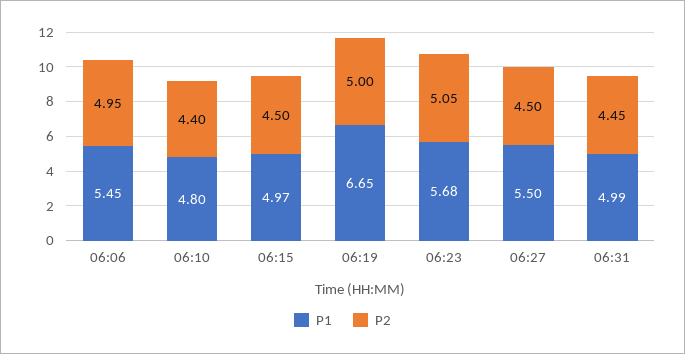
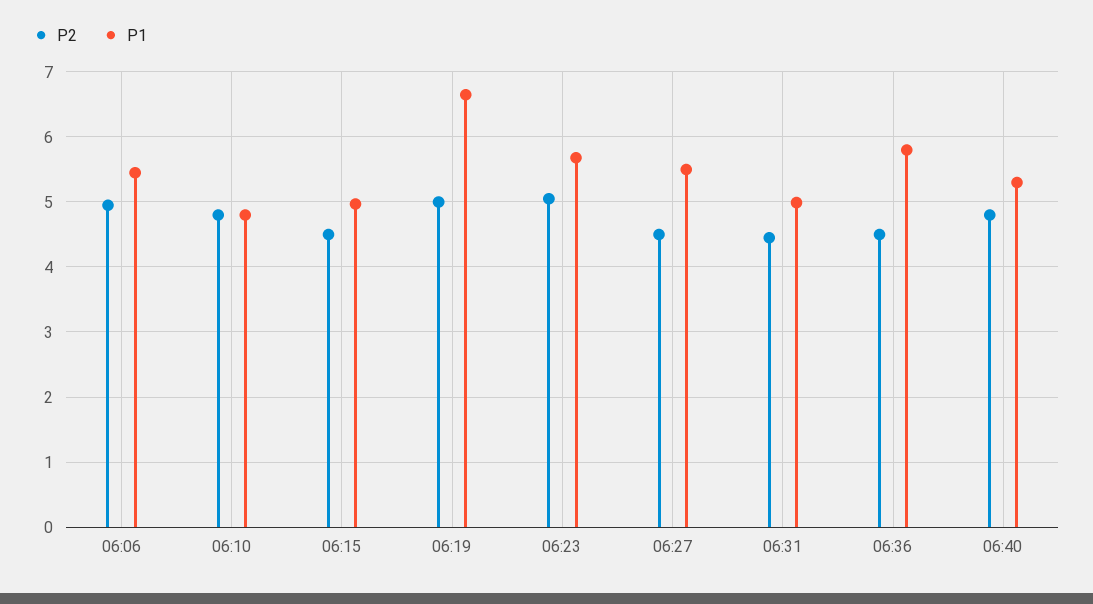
P2, 06:10: 4.4 -> 4.8
P2, 06:36: none -> 4.5
P1, 06:36: none -> 5.8
P2, 06:40: none -> 4.8
P1, 06:40: none -> 5.3

